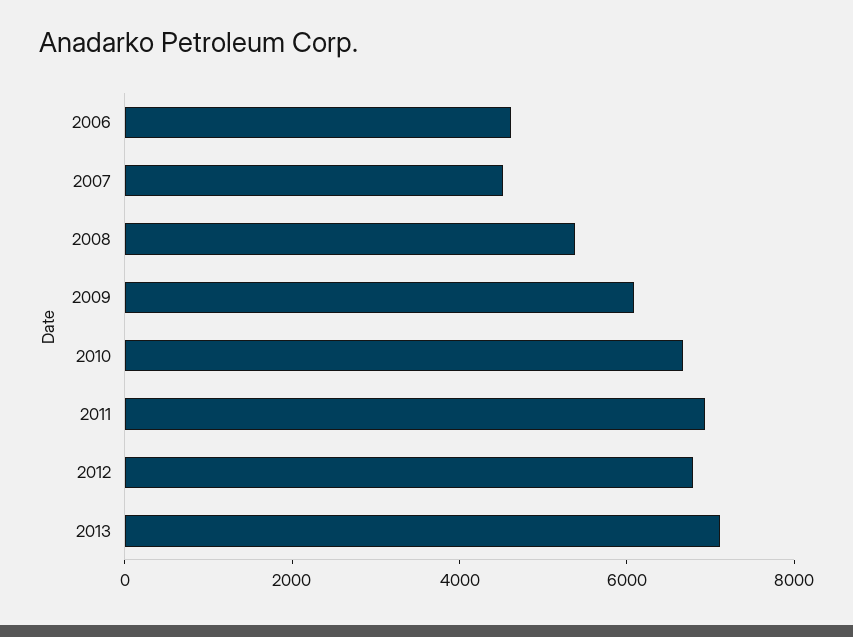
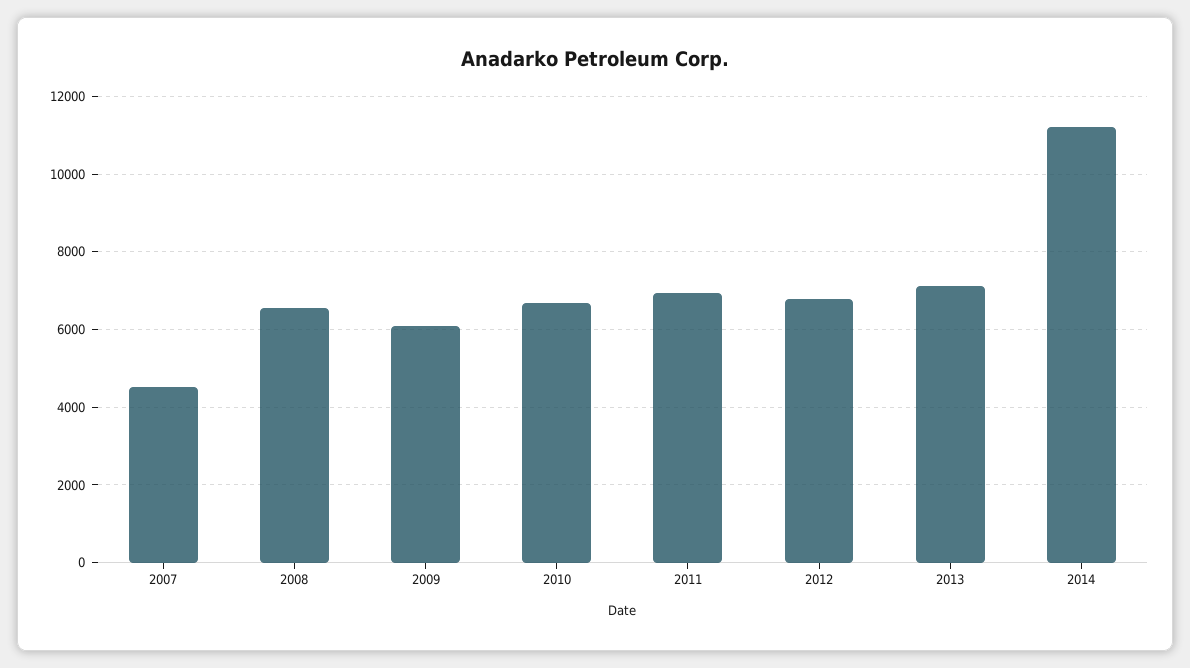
2006: 4500 -> none
2008: 5500 -> 6600
2014: none -> 11200

